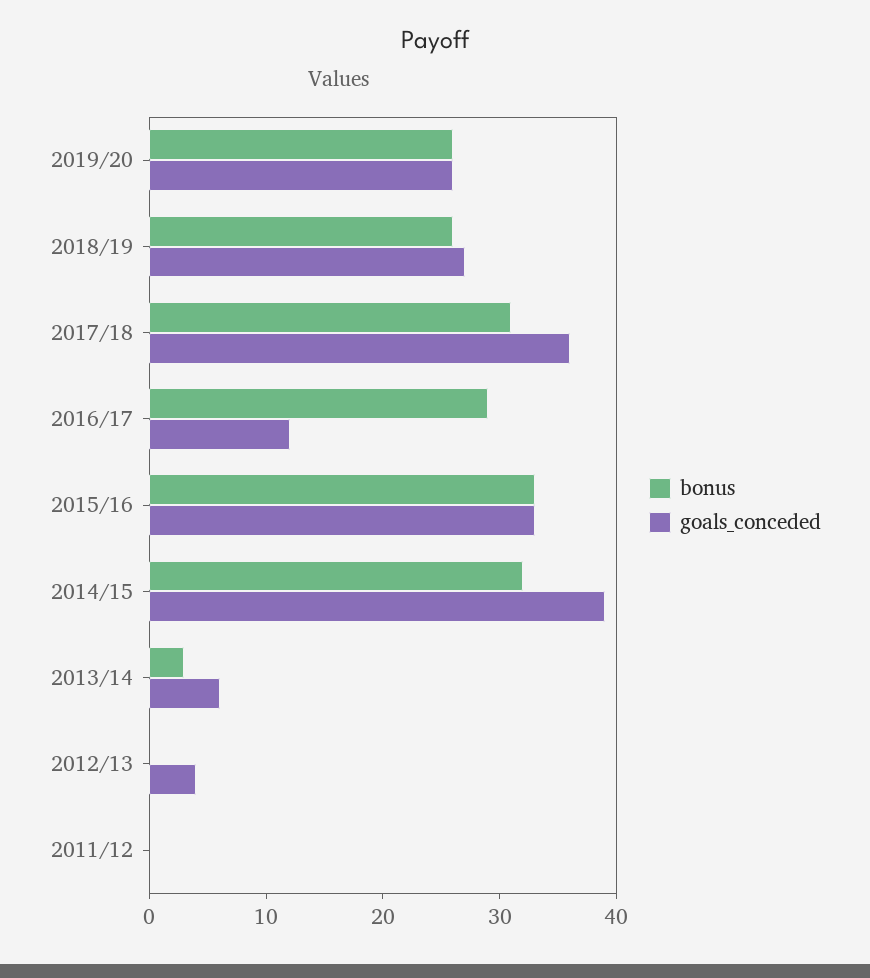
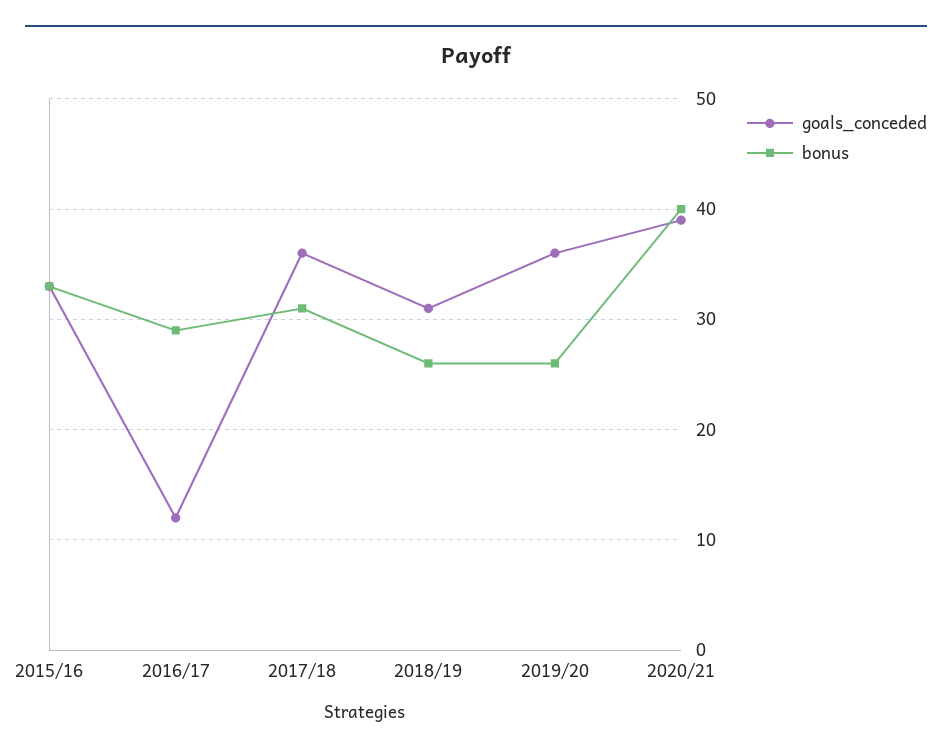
goals_conceded, 2019/20: 26 -> 36
goals_conceded, 2018/19: 27 -> 31
bonus, 2014/15: 32 -> none
goals_conceded, 2014/15: 39 -> none
bonus, 2013/14: 3 -> none
goals_conceded, 2013/14: 6 -> none
bonus, 2012/13: 0 -> none
goals_conceded, 2012/13: 4 -> none
bonus, 2011/12: 0 -> none
goals_conceded, 2011/12: 0 -> none
goals_conceded, 2020/21: none -> 39
bonus, 2020/21: none -> 40

